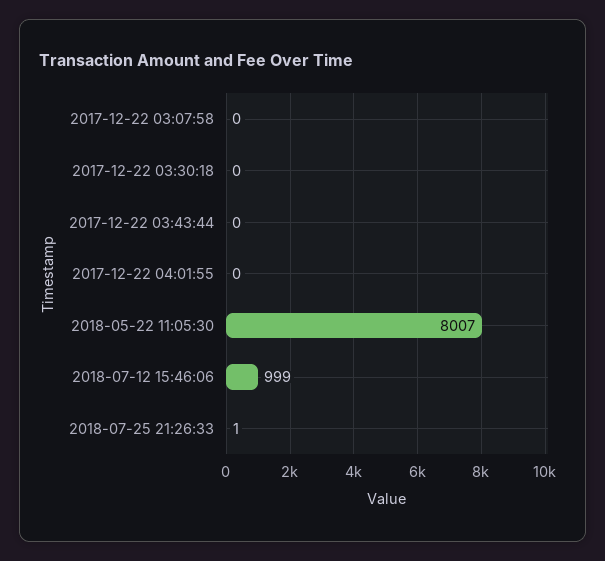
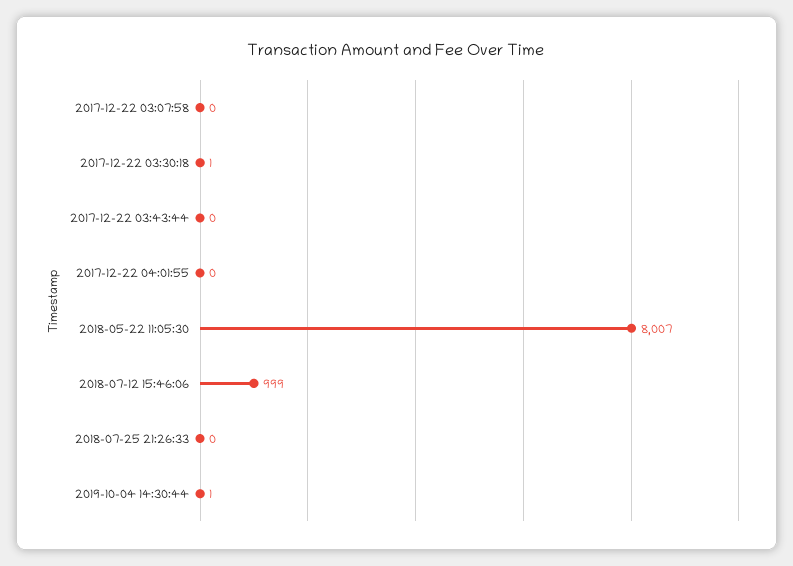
2017-12-22 03:30:18: 0 -> 1
2018-07-25 21:26:33: 1 -> 0
2019-10-04 14:30:44: none -> 1

